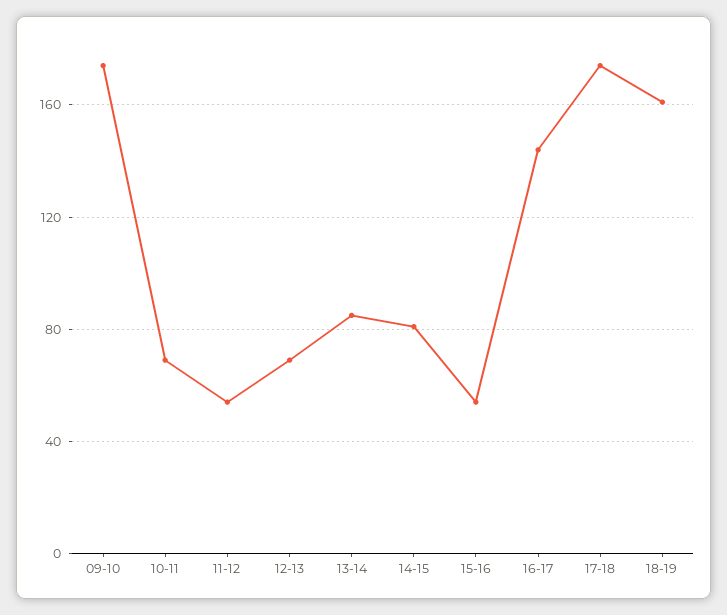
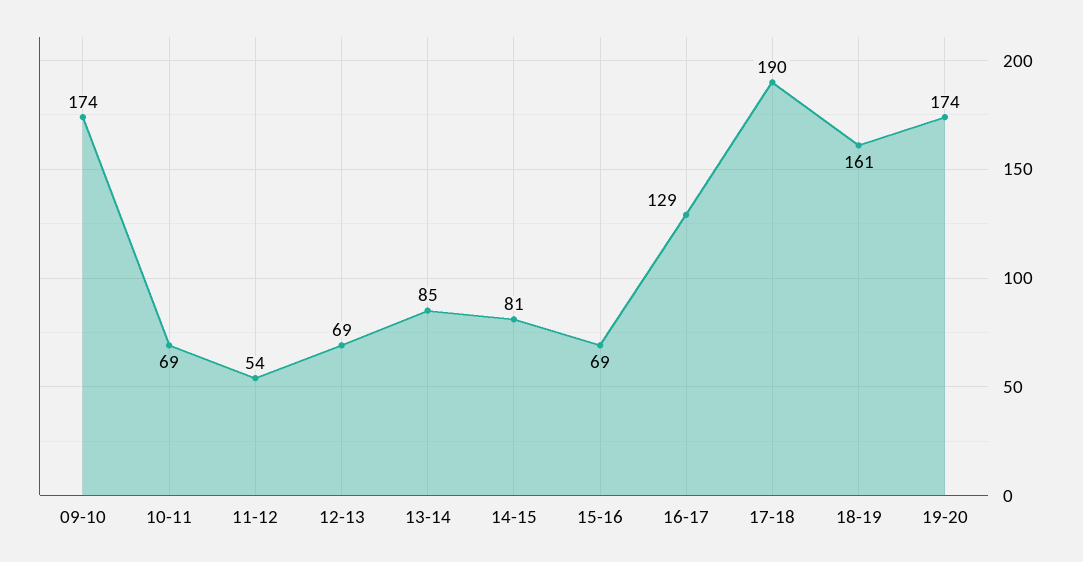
15-16: 55 -> 69
16-17: 145 -> 129
17-18: 175 -> 190
19-20: none -> 174

